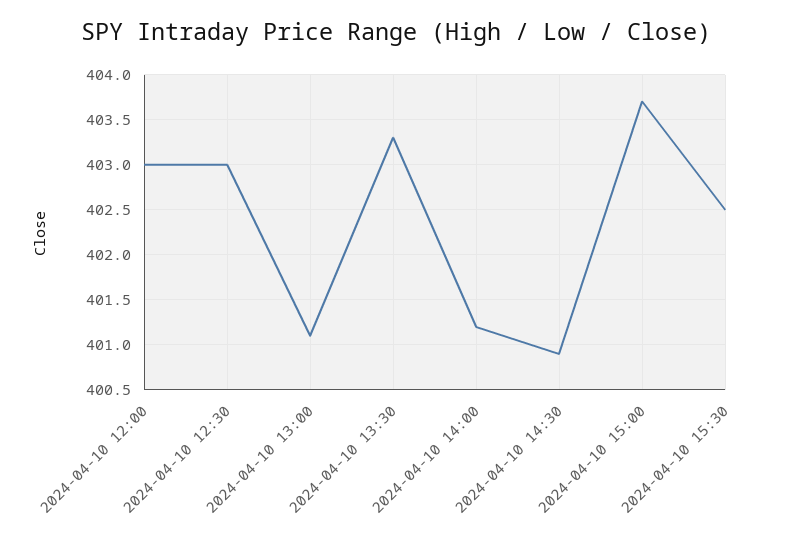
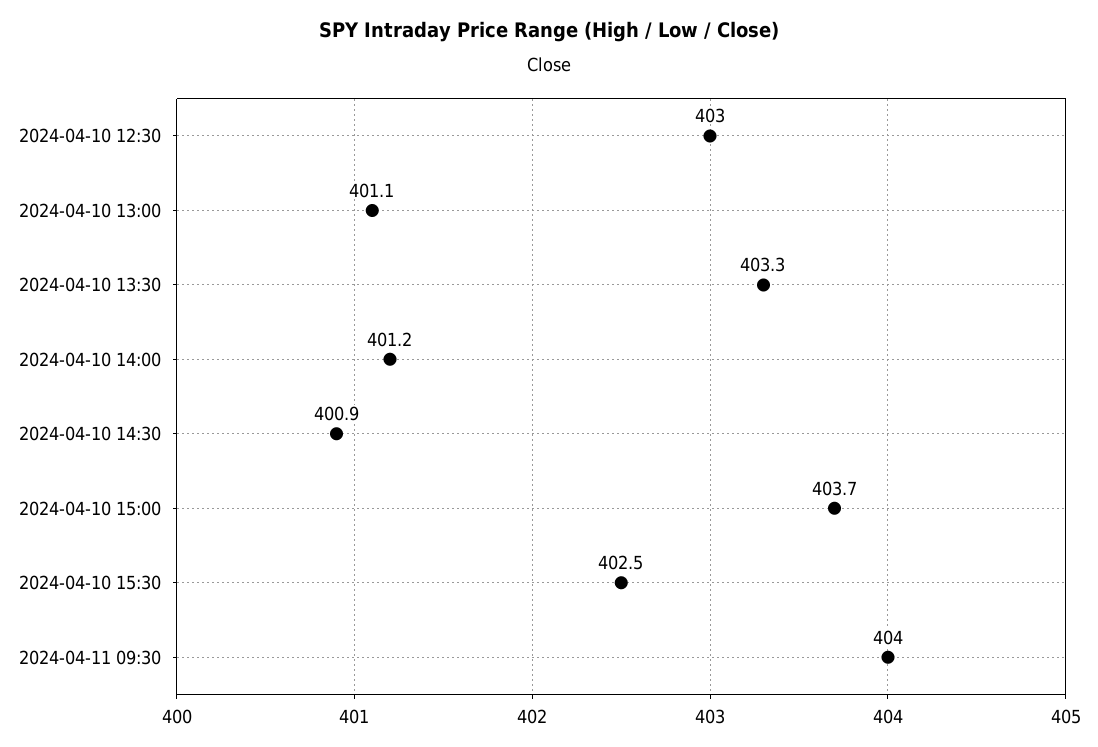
2024-04-10 12:00: 403 -> none
2024-04-11 09:30: none -> 404

